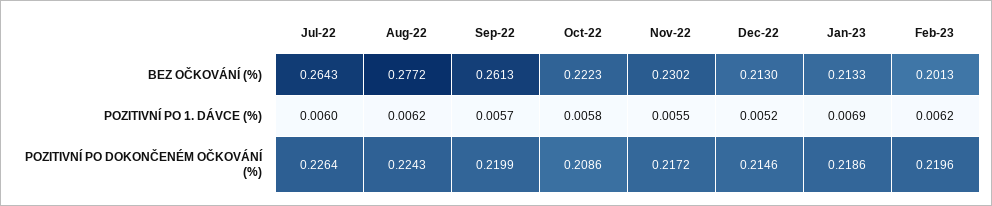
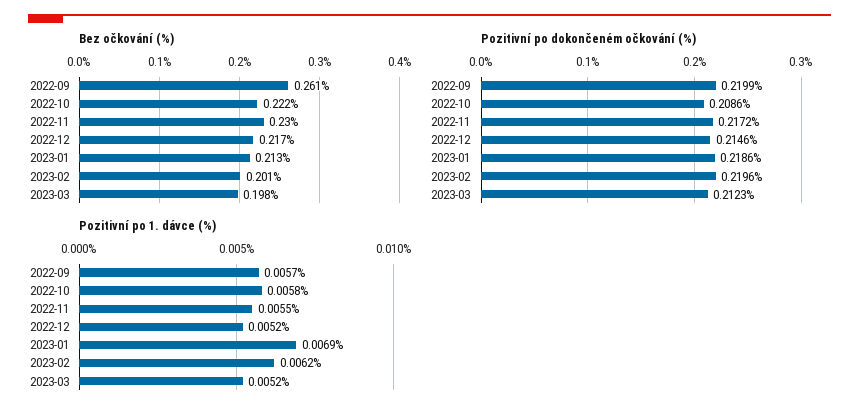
BEZ OČKOVÁNÍ (%), Jul-22: 0.2643 -> none
BEZ OČKOVÁNÍ (%), Aug-22: 0.2772 -> none
BEZ OČKOVÁNÍ (%), Dec-22: 0.213 -> 0.217
POZITIVNÍ PO 1. DÁVCE (%), Jul-22: 0.006 -> none
POZITIVNÍ PO 1. DÁVCE (%), Aug-22: 0.0062 -> none
POZITIVNÍ PO DOKONČENÉM OČKOVÁNÍ (%), Jul-22: 0.2264 -> none
POZITIVNÍ PO DOKONČENÉM OČKOVÁNÍ (%), Aug-22: 0.2243 -> none
BEZ OČKOVÁNÍ (%), 2023-03: none -> 0.198
POZITIVNÍ PO DOKONČENÉM OČKOVÁNÍ (%), 2023-03: none -> 0.2123
POZITIVNÍ PO 1. DÁVCE (%), 2023-03: none -> 0.0052

